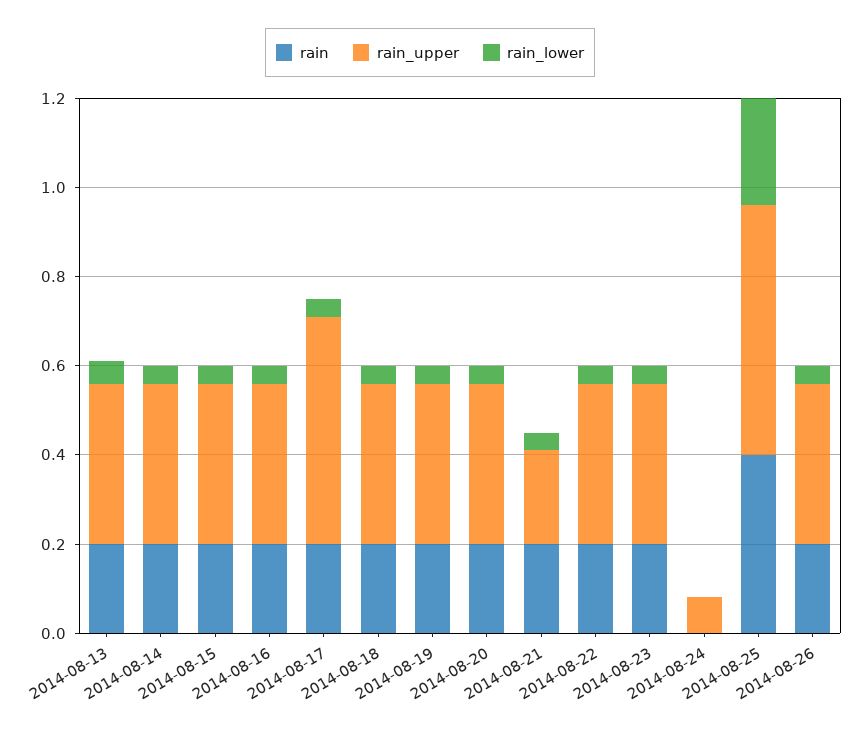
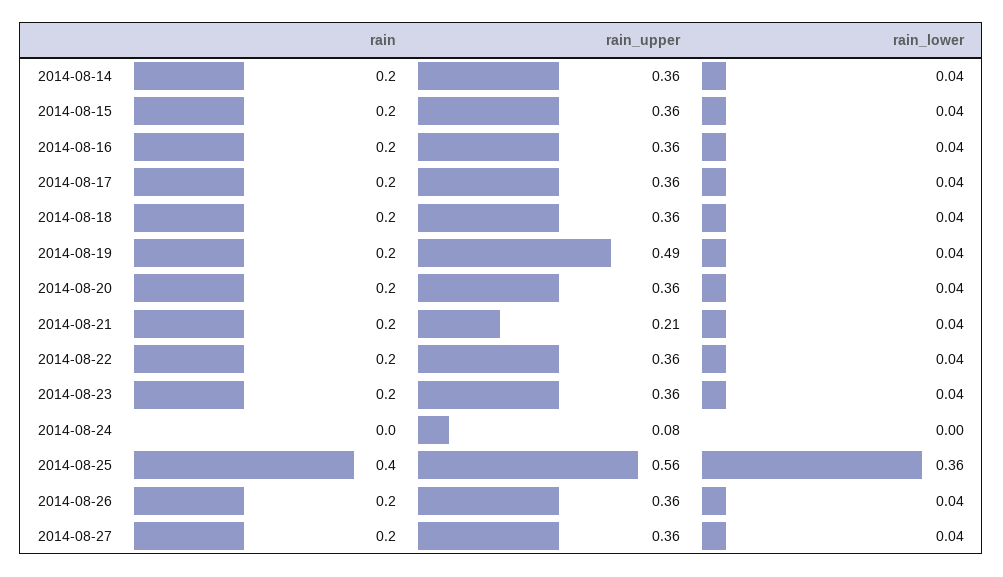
rain, 2014-08-13: 0.2 -> none
rain_upper, 2014-08-13: 0.35 -> none
rain_lower, 2014-08-13: 0.05 -> none
rain_upper, 2014-08-17: 0.5 -> 0.36
rain_upper, 2014-08-19: 0.35 -> 0.49
rain_lower, 2014-08-25: 0.25 -> 0.36
rain, 2014-08-27: none -> 0.2
rain_upper, 2014-08-27: none -> 0.36
rain_lower, 2014-08-27: none -> 0.04

